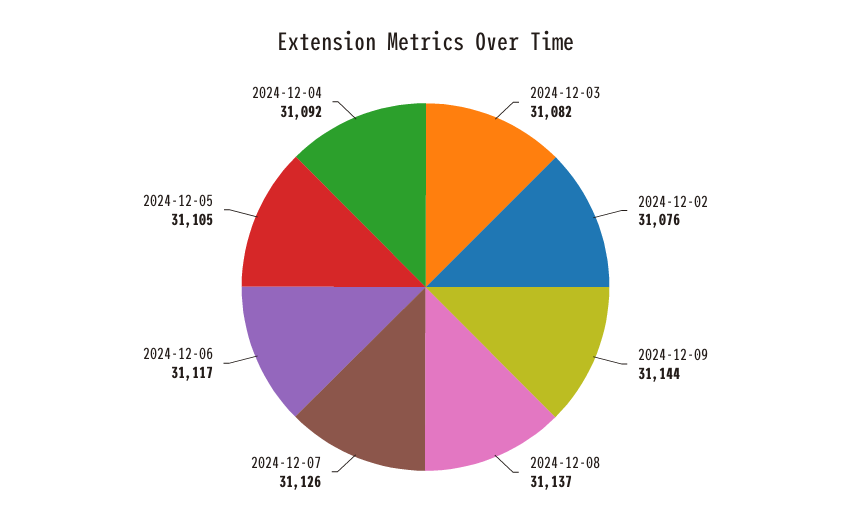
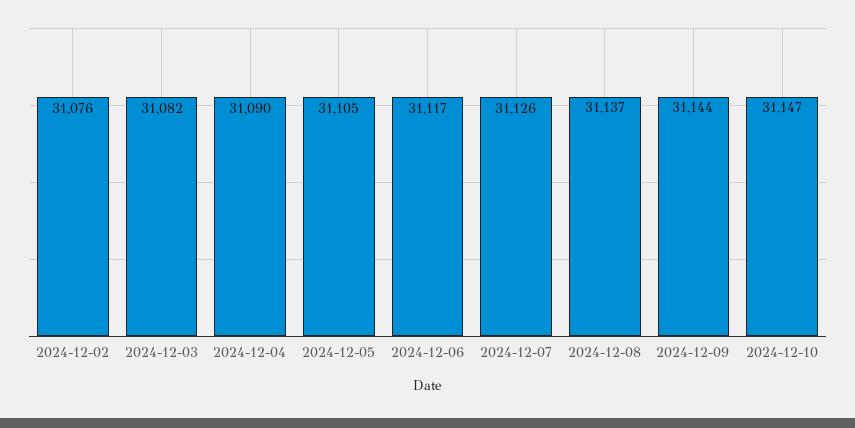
2024-12-04: 31092 -> 31090
2024-12-10: none -> 31147

